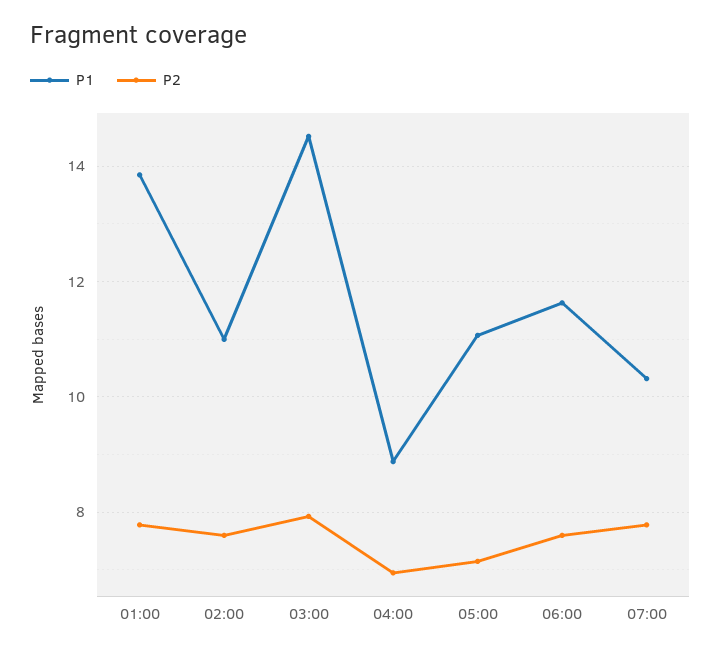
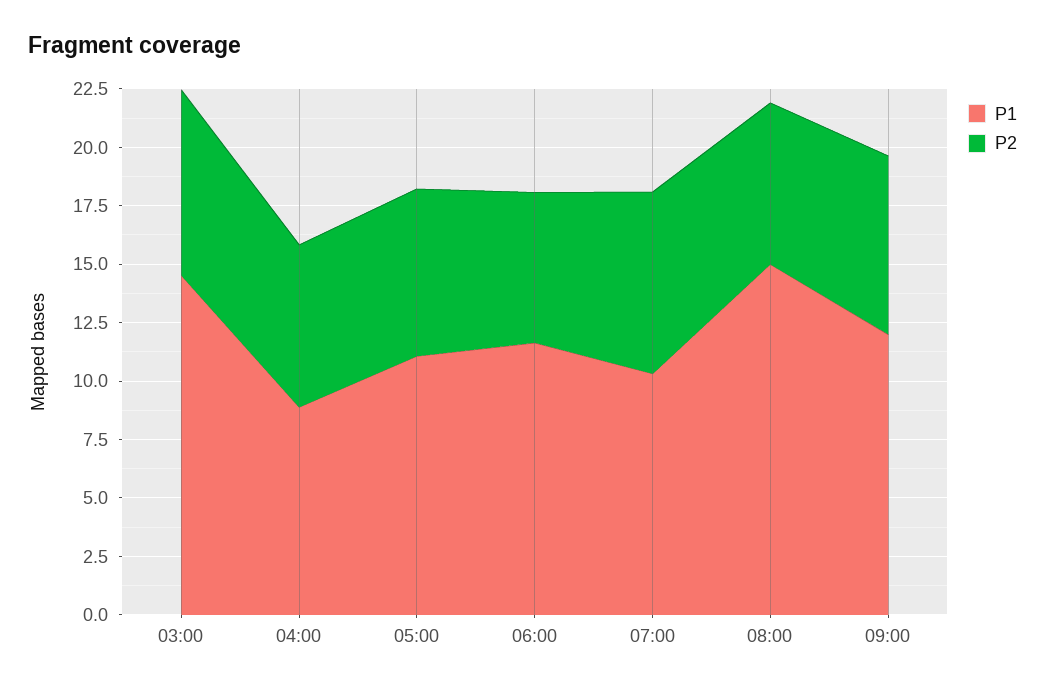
P1, 01:00: 13.8 -> none
P2, 01:00: 7.8 -> none
P1, 02:00: 11 -> none
P2, 02:00: 7.6 -> none
P2, 06:00: 7.6 -> 6.5
P1, 08:00: none -> 15
P2, 08:00: none -> 7
P1, 09:00: none -> 12
P2, 09:00: none -> 7.5

